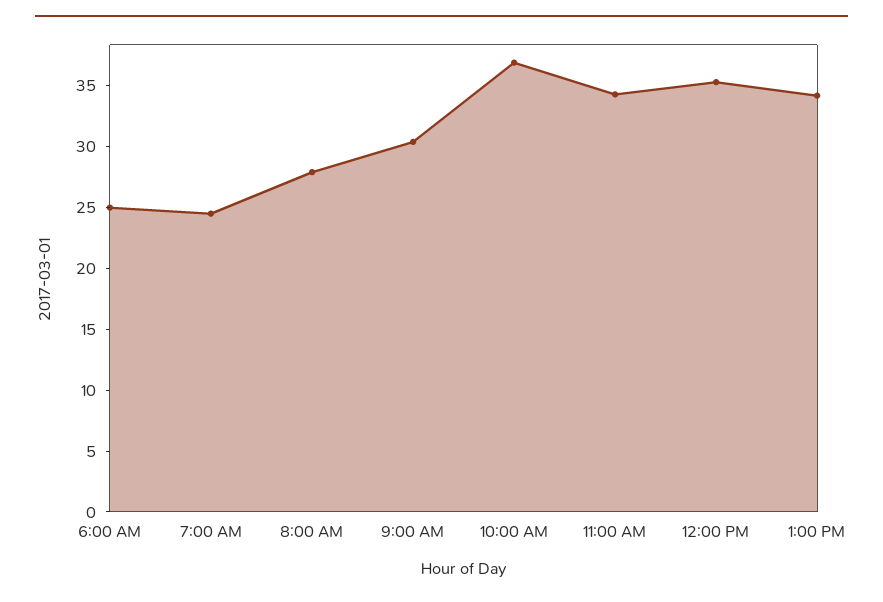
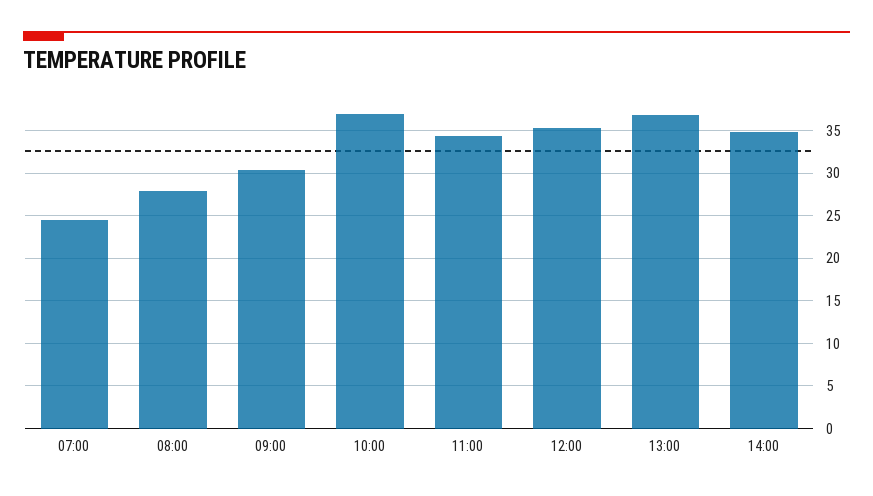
6:00 AM: 25 -> none
1:00 PM: 34 -> 37
14:00: none -> 35

